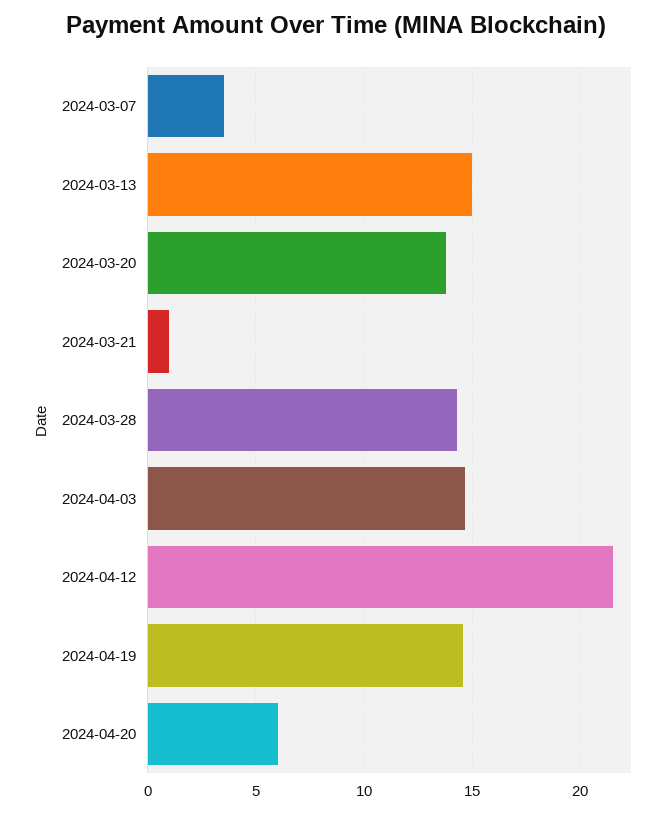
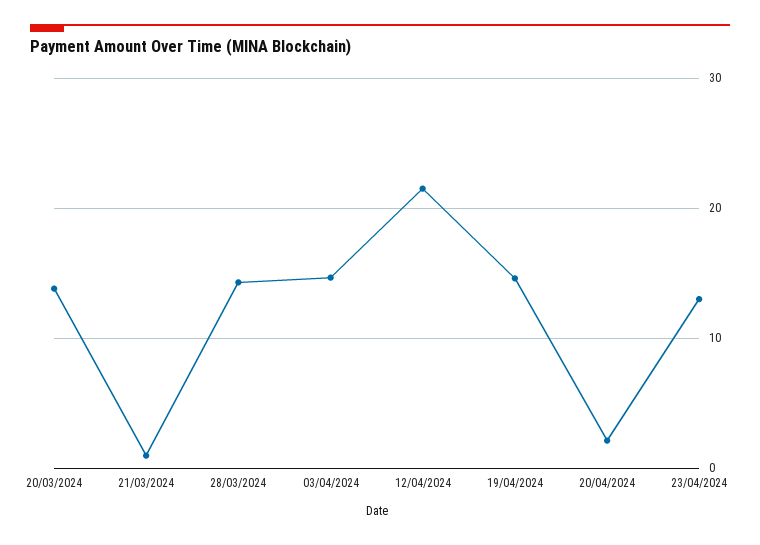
2024-03-07: 3.5 -> none
2024-03-13: 15 -> none
2024-04-20: 6 -> 2
23/04/2024: none -> 13

